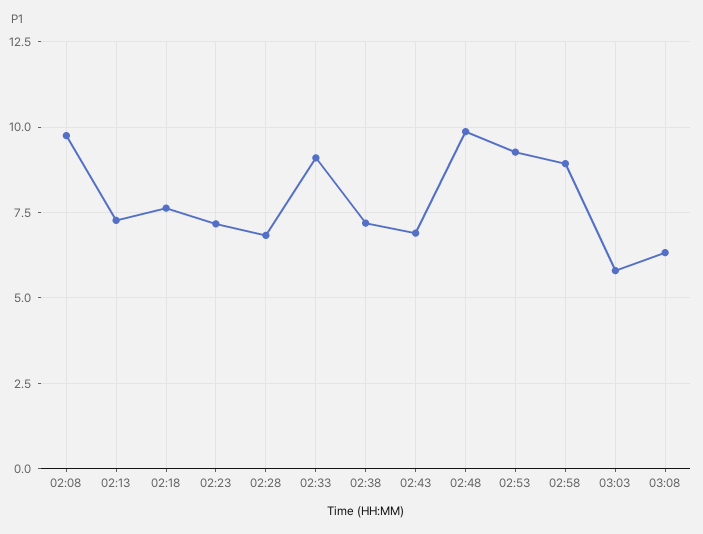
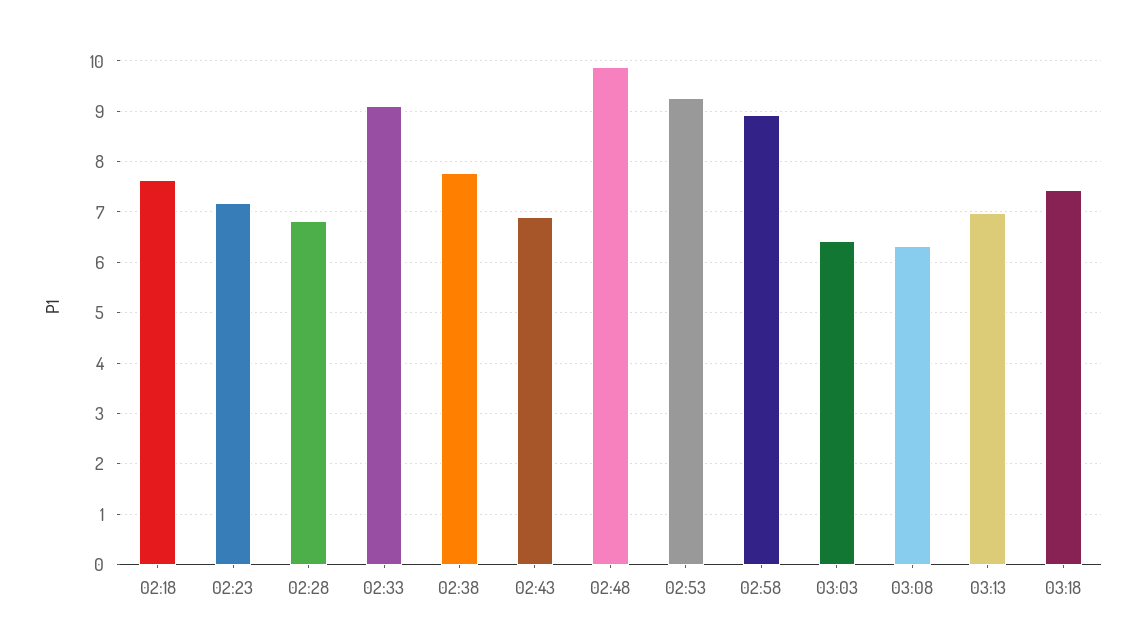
02:08: 9.75 -> none
02:13: 7.25 -> none
02:38: 7.25 -> 7.8
03:03: 5.75 -> 6.4
03:13: none -> 7
03:18: none -> 7.4

